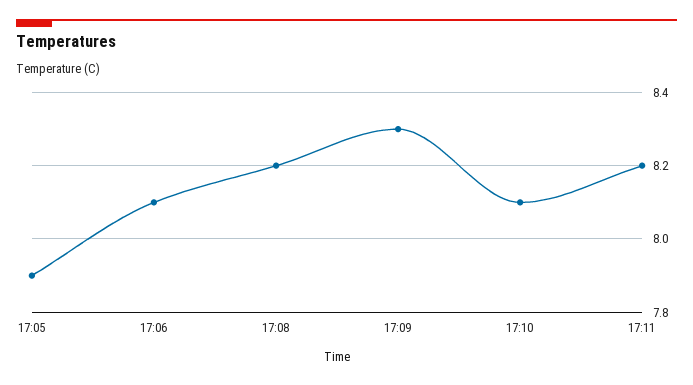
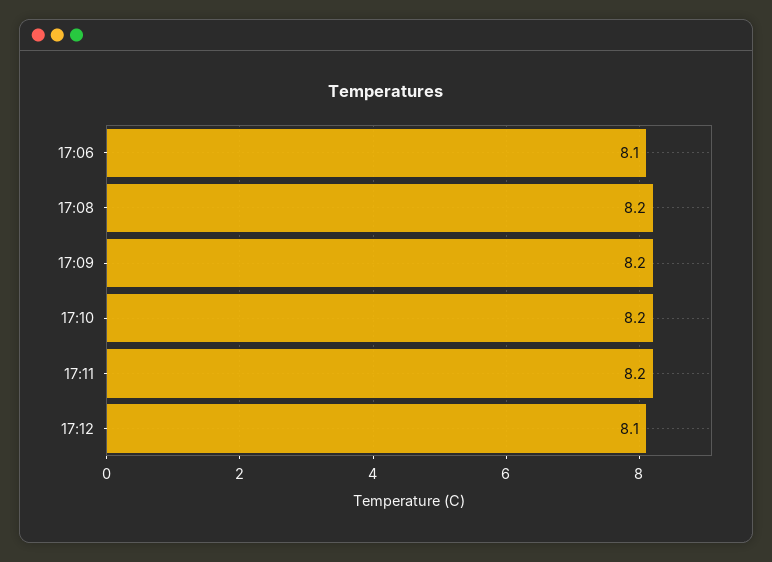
17:05: 7.9 -> none
17:09: 8.3 -> 8.2
17:10: 8.1 -> 8.2
17:12: none -> 8.1

